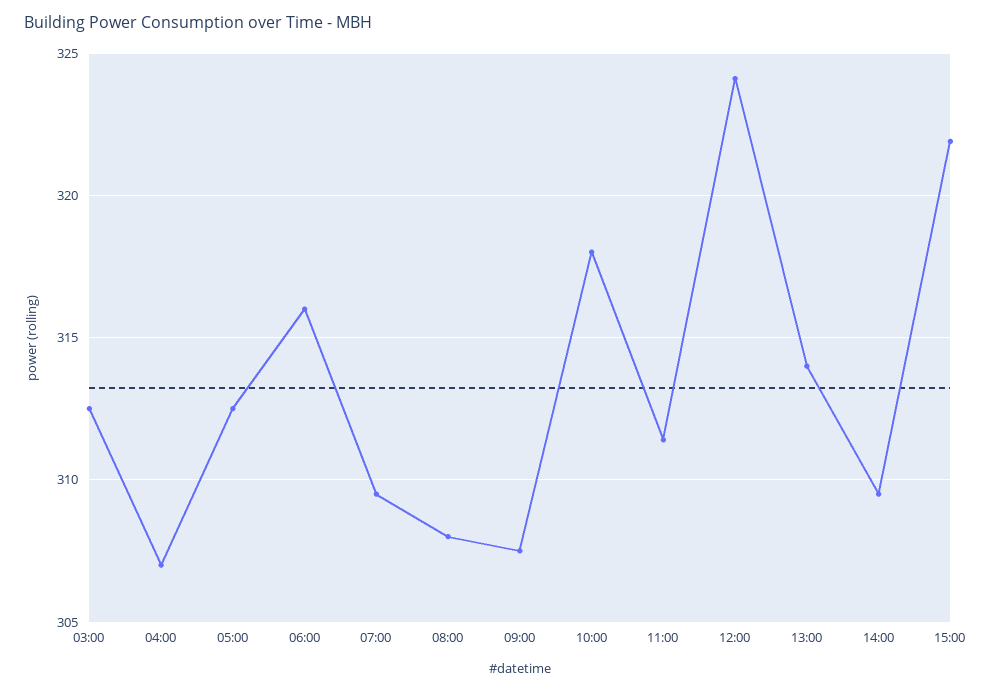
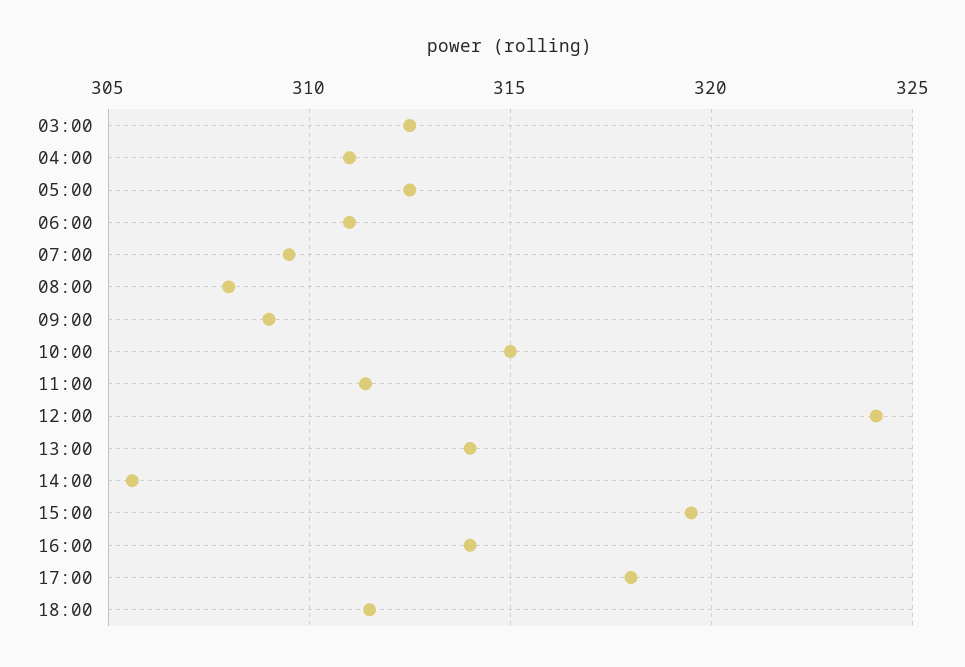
04:00: 307 -> 311
06:00: 316 -> 311
09:00: 307.5 -> 309
10:00: 318 -> 315
14:00: 309.5 -> 305.5
15:00: 322 -> 319.5
16:00: none -> 314
17:00: none -> 318
18:00: none -> 311.5

